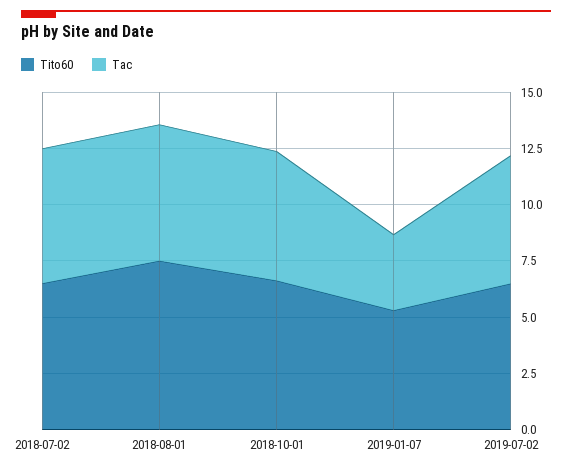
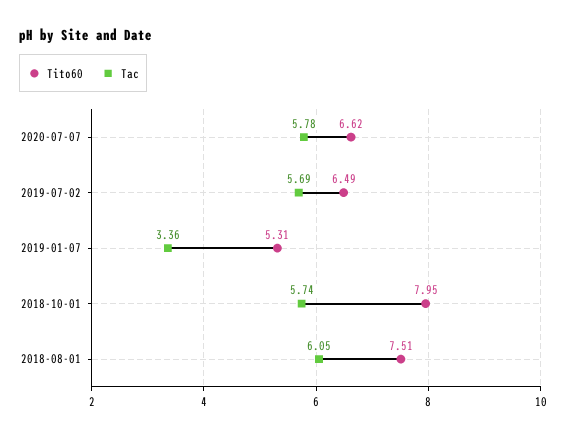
Tito60, 2018-07-02: 6.5 -> none
Tac, 2018-07-02: 6 -> none
Tito60, 2018-10-01: 6.5 -> 7.95
Tito60, 2020-07-07: none -> 6.62
Tac, 2020-07-07: none -> 5.78

